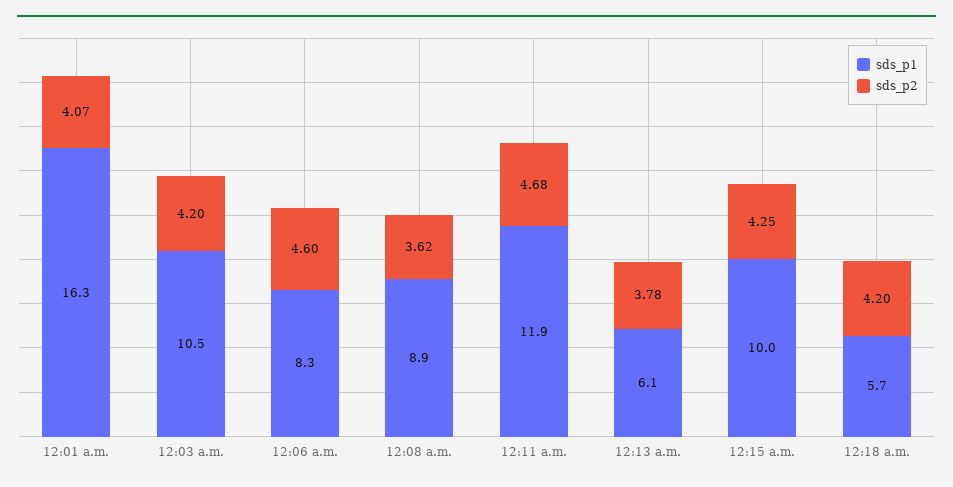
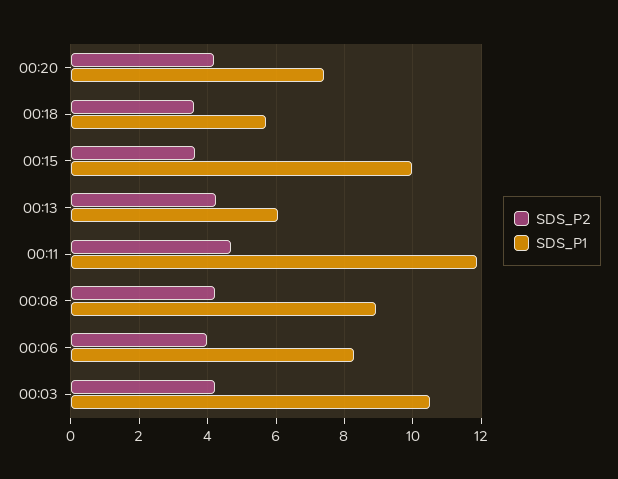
sds_p1, 12:01 a.m.: 16.3 -> none
sds_p2, 12:01 a.m.: 4.07 -> none
sds_p2, 12:06 a.m.: 4.6 -> 4
sds_p2, 12:08 a.m.: 3.62 -> 4.2
sds_p2, 12:13 a.m.: 3.78 -> 4.2
sds_p2, 12:15 a.m.: 4.25 -> 3.6
sds_p2, 12:18 a.m.: 4.2 -> 3.6
sds_p2, 00:20: none -> 4.2
sds_p1, 00:20: none -> 7.4

